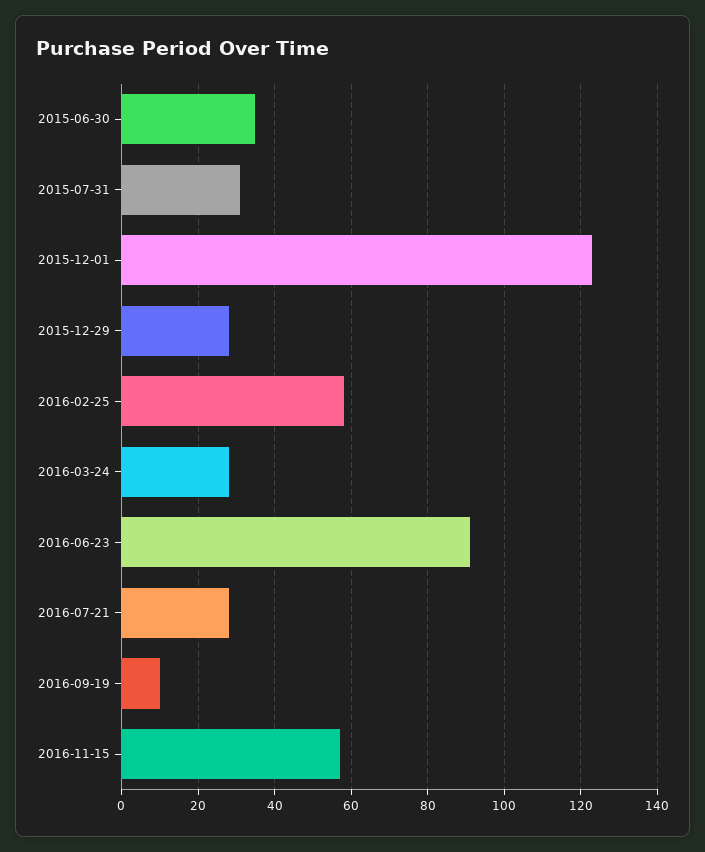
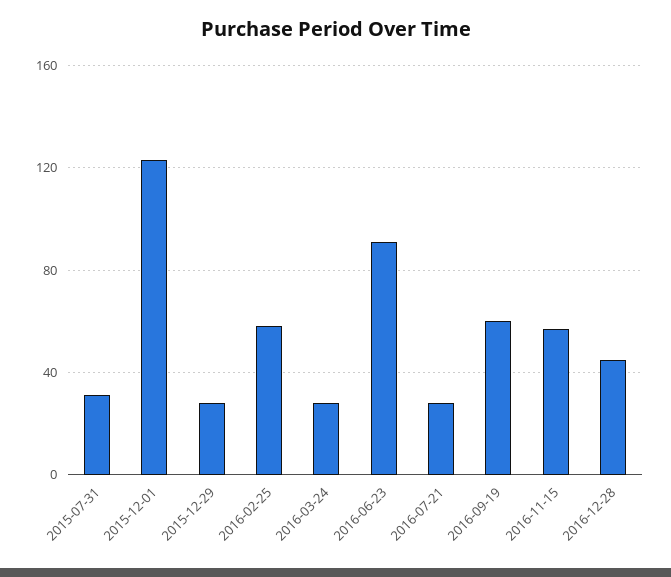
2015-06-30: 35 -> none
2016-09-19: 10 -> 60
2016-12-28: none -> 45

